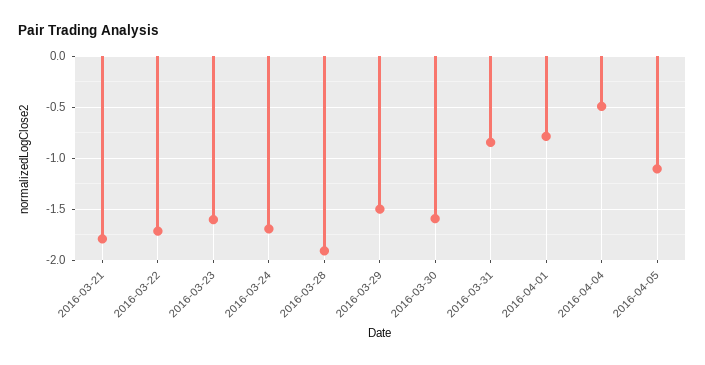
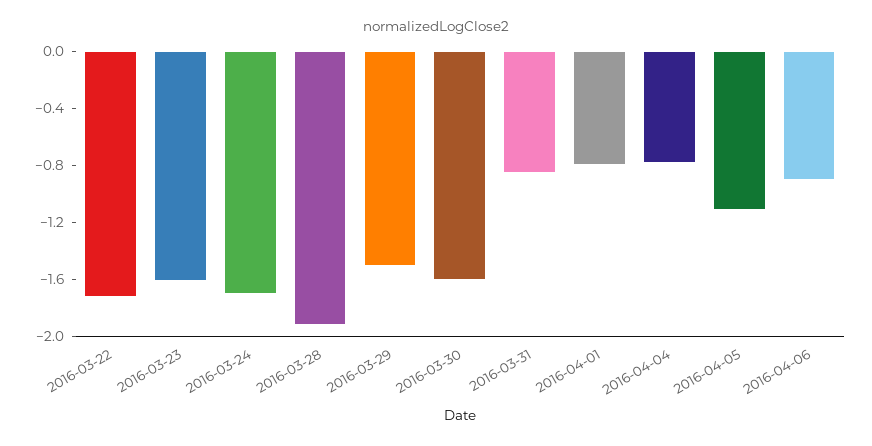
2016-03-21: -1.8 -> none
2016-04-04: -0.5 -> -0.8
2016-04-06: none -> -0.9

